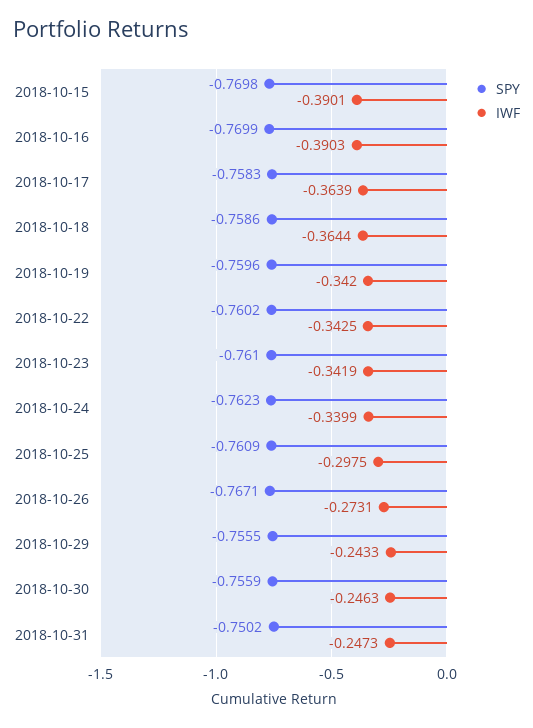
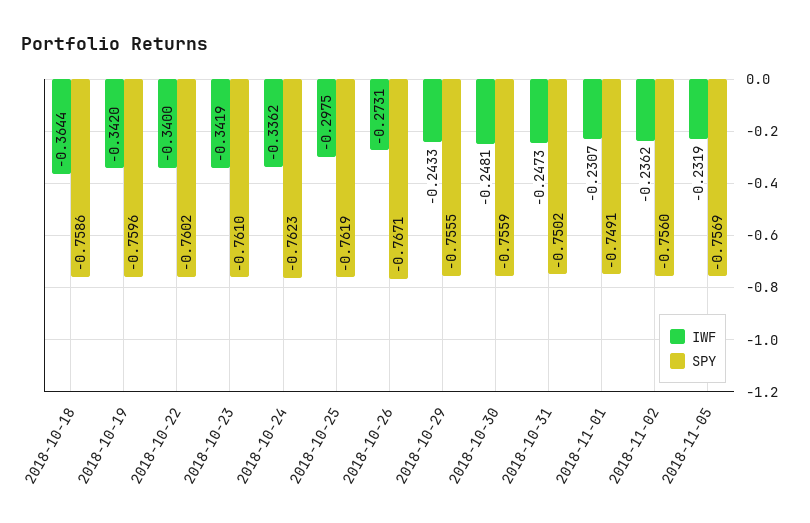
SPY, 2018-10-15: -0.7698 -> none
IWF, 2018-10-15: -0.3901 -> none
SPY, 2018-10-16: -0.7699 -> none
IWF, 2018-10-16: -0.3903 -> none
SPY, 2018-10-17: -0.7583 -> none
IWF, 2018-10-17: -0.3639 -> none
IWF, 2018-10-22: -0.3425 -> -0.34
IWF, 2018-10-24: -0.3399 -> -0.3362
SPY, 2018-10-25: -0.7609 -> -0.7619
IWF, 2018-10-30: -0.2463 -> -0.2481
IWF, 2018-11-01: none -> -0.2307
SPY, 2018-11-01: none -> -0.7491
IWF, 2018-11-02: none -> -0.2362
SPY, 2018-11-02: none -> -0.756
IWF, 2018-11-05: none -> -0.2319
SPY, 2018-11-05: none -> -0.7569

